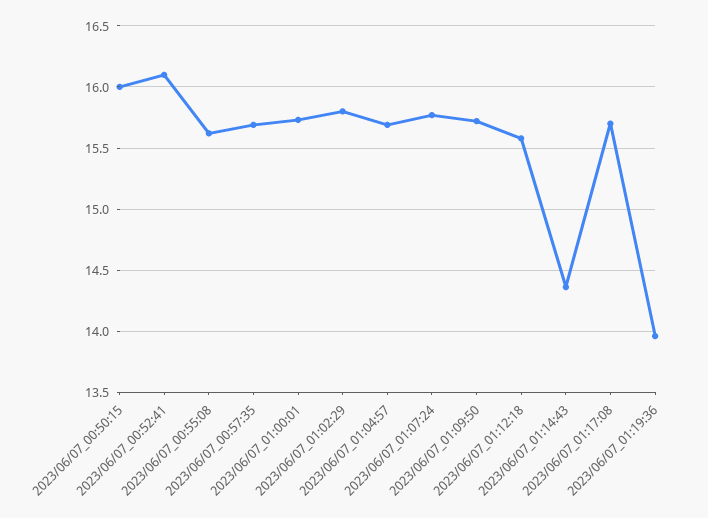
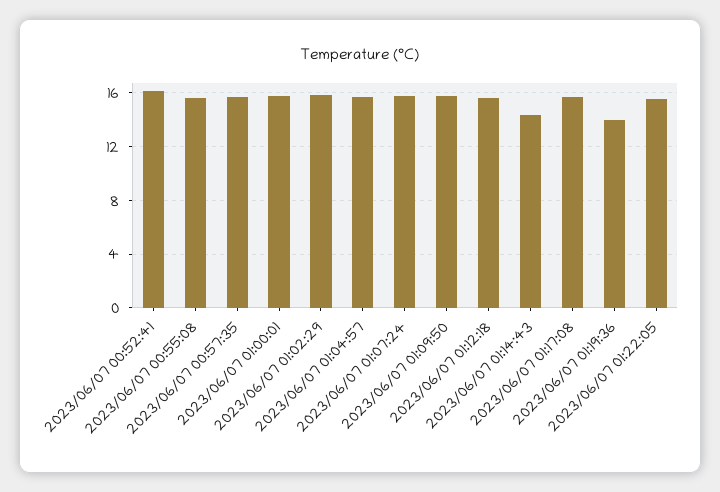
2023/06/07_00:50:15: 16 -> none
2023/06/07 01:22:05: none -> 15.5

